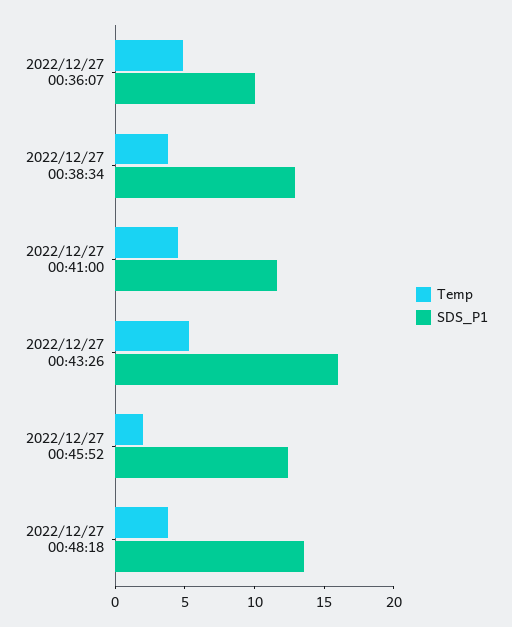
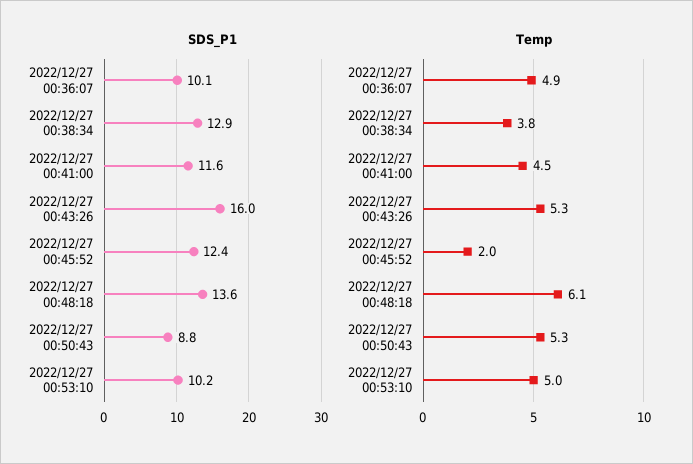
Temp, 2022/12/27 00:48:18: 4 -> 6.1
SDS_P1, 2022/12/27 00:50:43: none -> 8.8
SDS_P1, 2022/12/27 00:53:10: none -> 10.2
Temp, 2022/12/27 00:50:43: none -> 5.3
Temp, 2022/12/27 00:53:10: none -> 5

